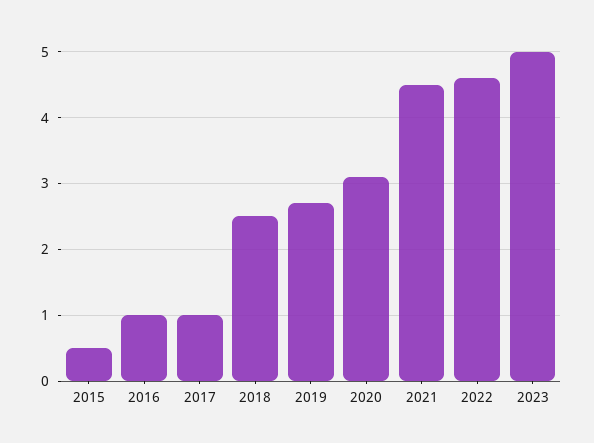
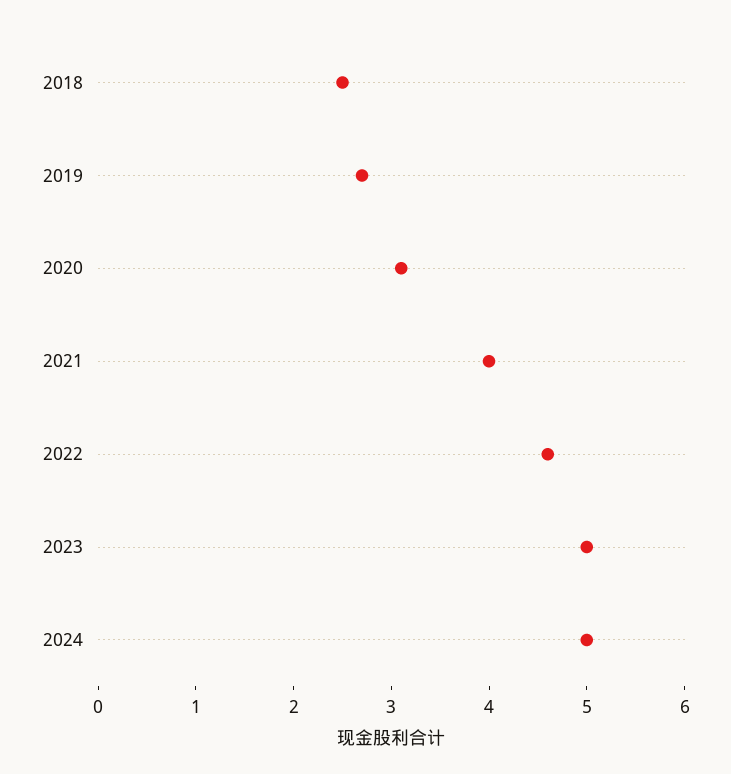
2015: 0.5 -> none
2016: 1 -> none
2017: 1 -> none
2021: 4.5 -> 4
2024: none -> 5

